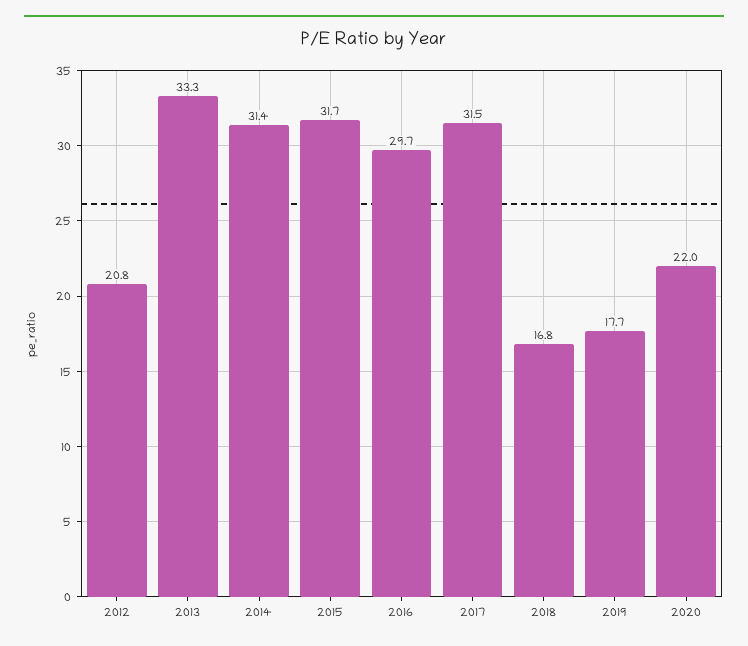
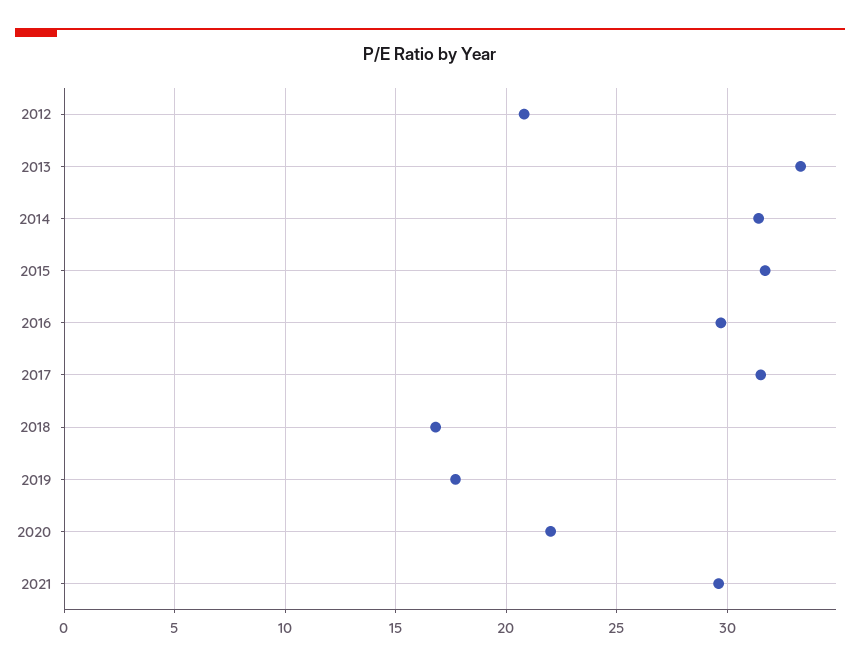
2021: none -> 29.5

